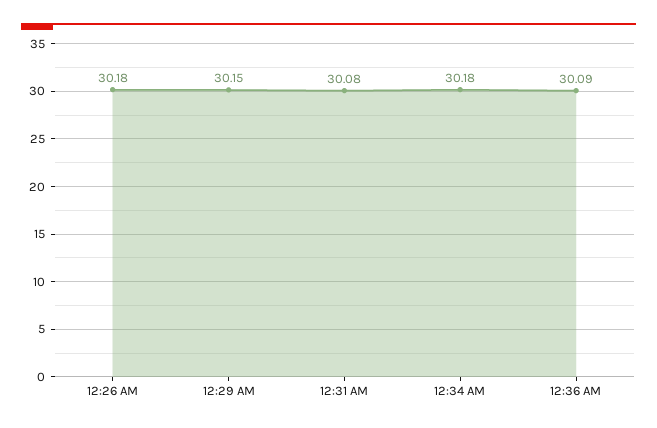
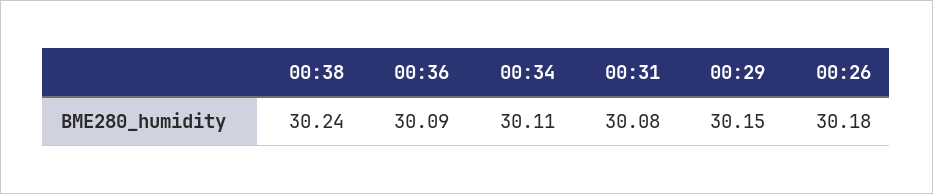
12:34 AM: 30.18 -> 30.11
00:38: none -> 30.24

